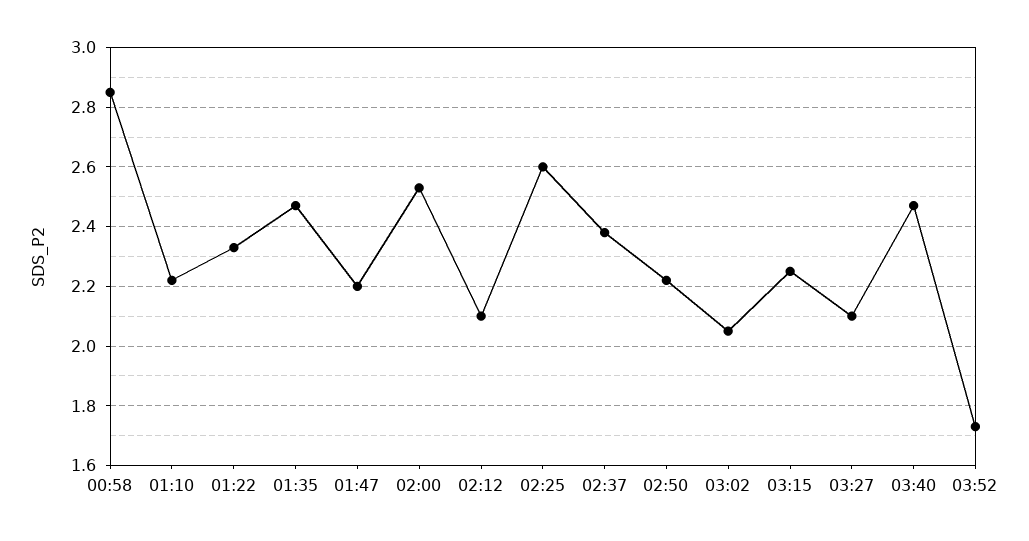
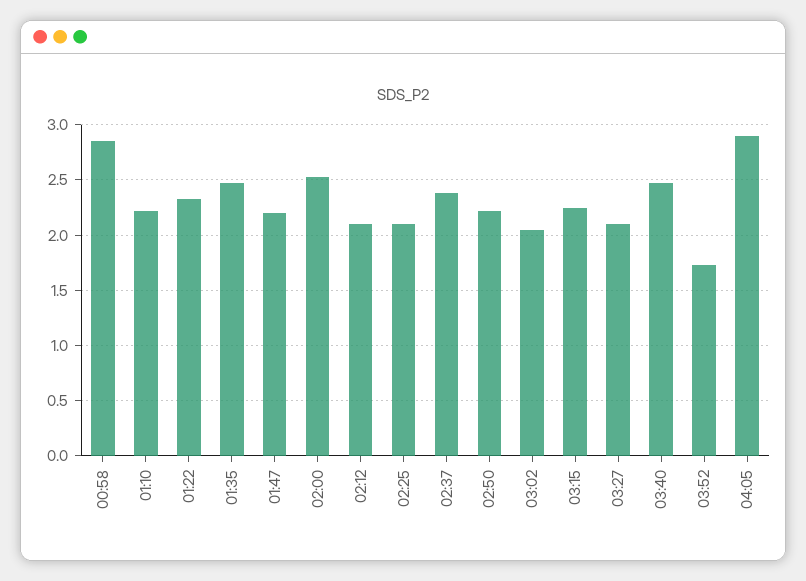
02:25: 2.6 -> 2.1
04:05: none -> 2.9

